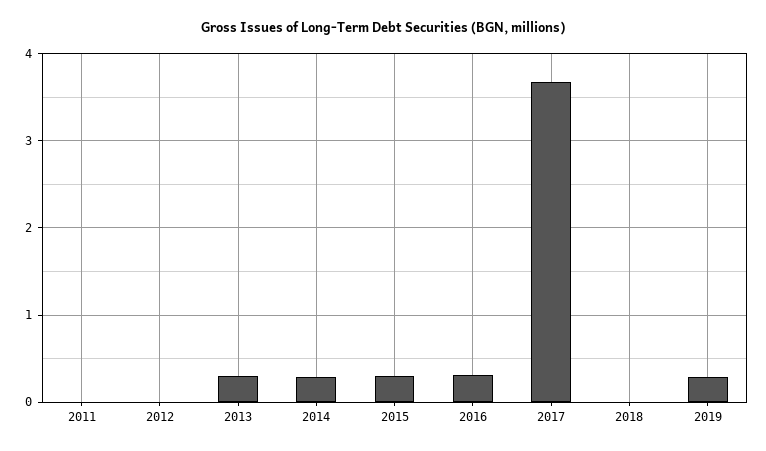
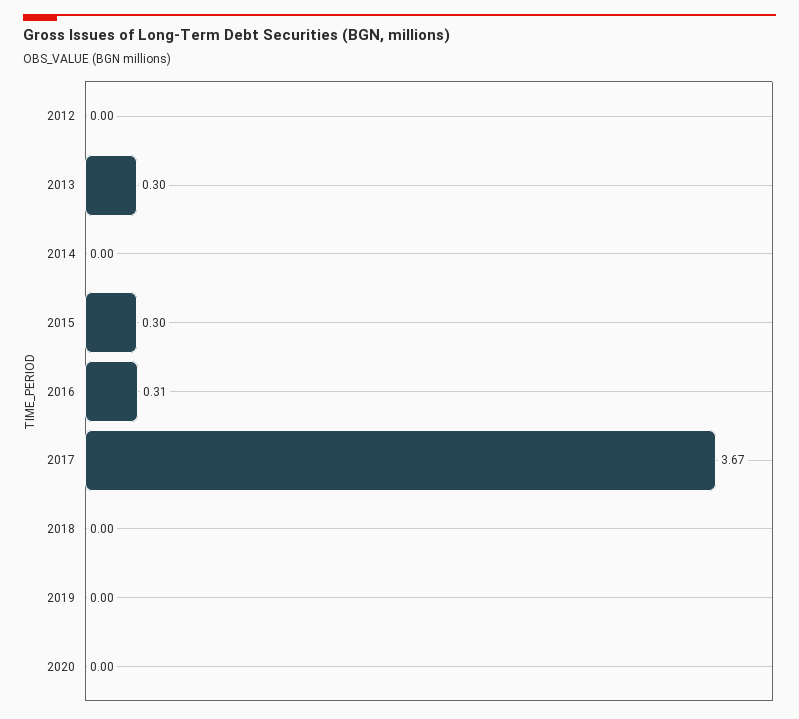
2011: 0 -> none
2014: 0.3 -> 0
2019: 0.3 -> 0
2020: none -> 0

